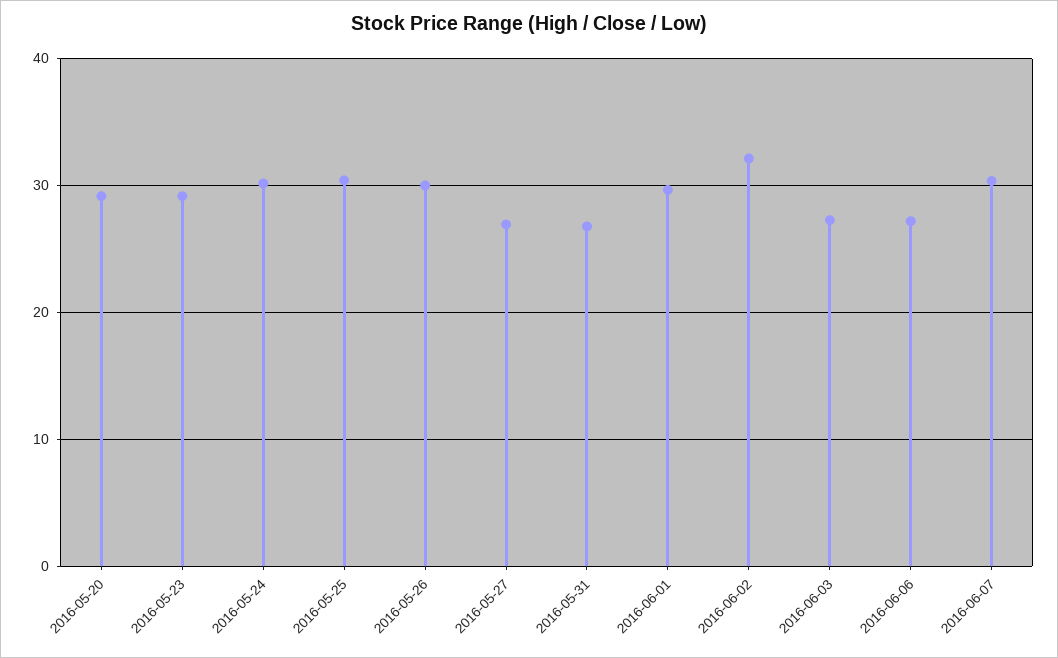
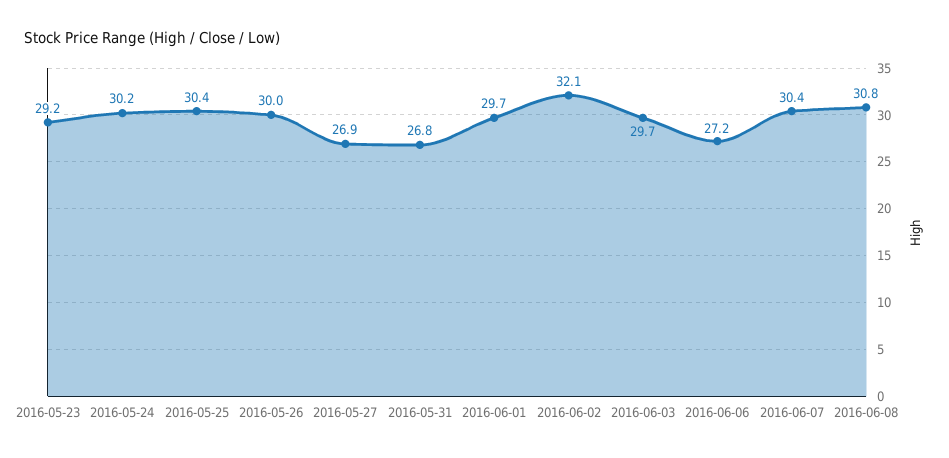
2016-05-20: 29 -> none
2016-06-03: 27 -> 29.7
2016-06-08: none -> 30.8

